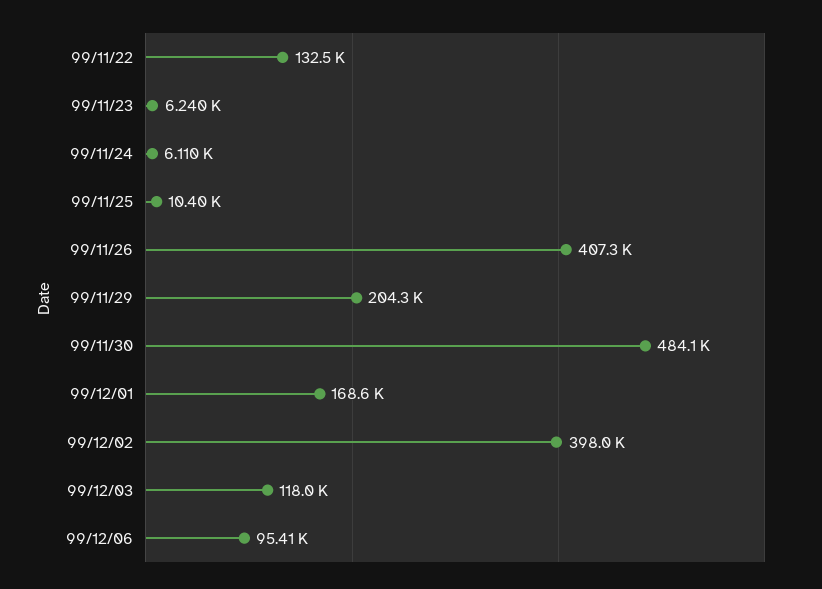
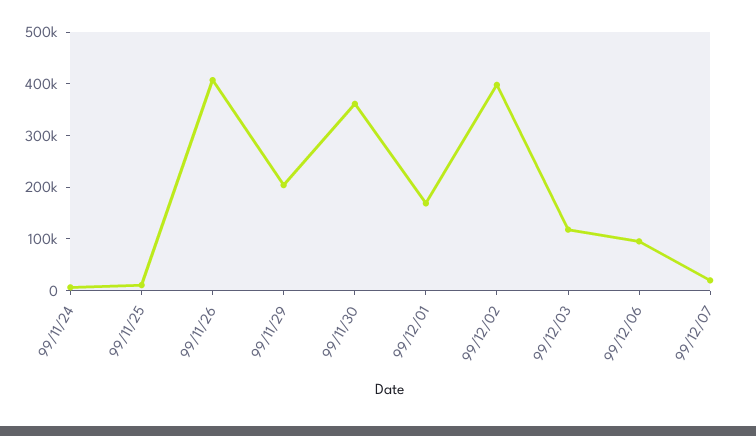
99/11/22: 132500 -> none
99/11/23: 6240 -> none
99/11/30: 484100 -> 360000
99/12/07: none -> 20000

